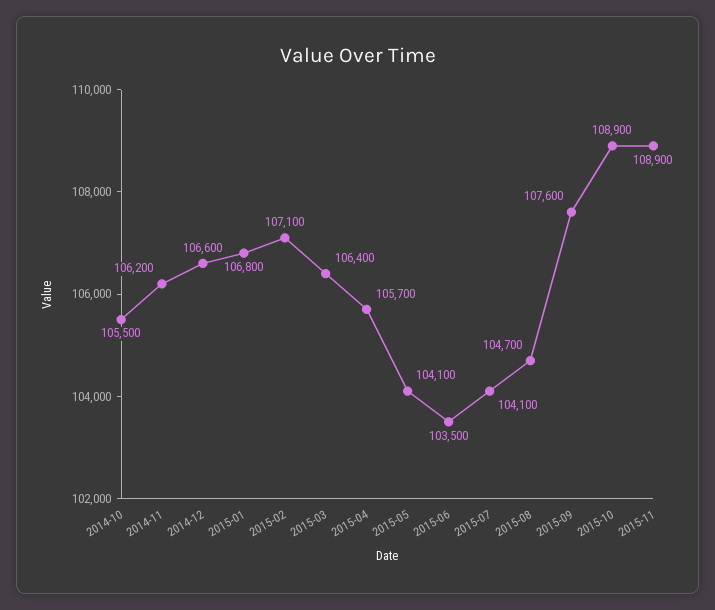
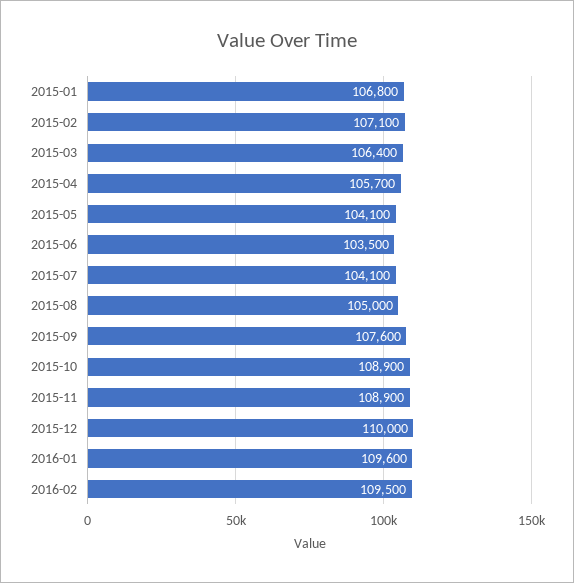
2014-10: 105500 -> none
2014-11: 106200 -> none
2014-12: 106600 -> none
2015-08: 104700 -> 105000
2015-12: none -> 110000
2016-01: none -> 109600
2016-02: none -> 109500

